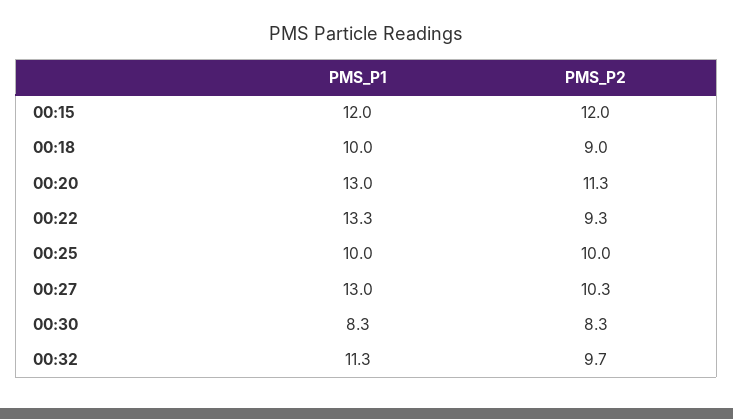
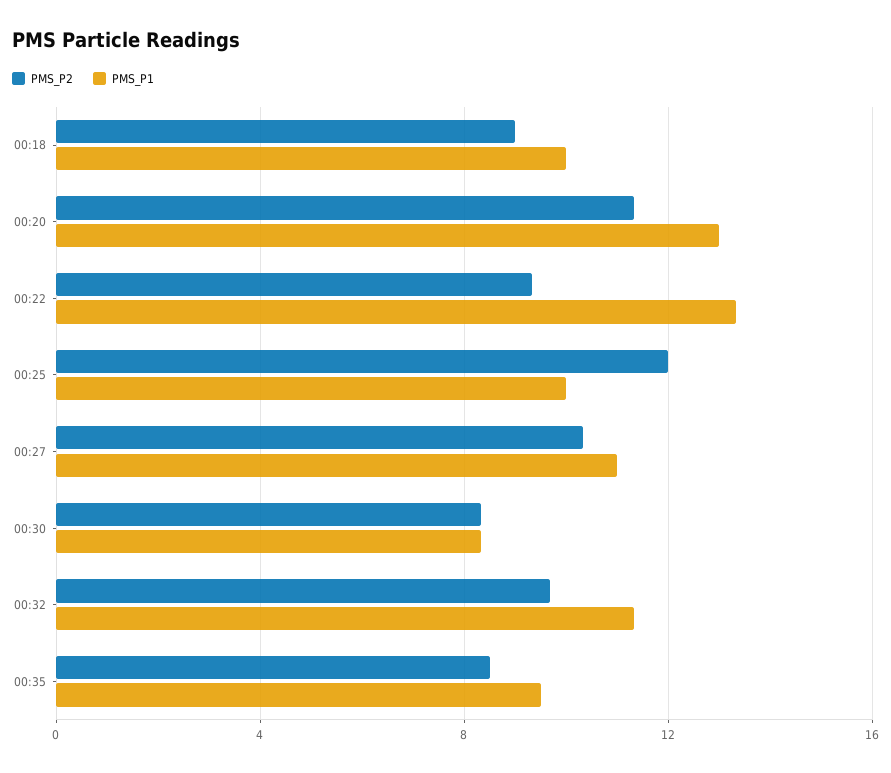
PMS_P1, 00:15: 12 -> none
PMS_P2, 00:15: 12 -> none
PMS_P2, 00:25: 10 -> 12
PMS_P1, 00:27: 13 -> 11
PMS_P2, 00:35: none -> 8.5
PMS_P1, 00:35: none -> 9.5

